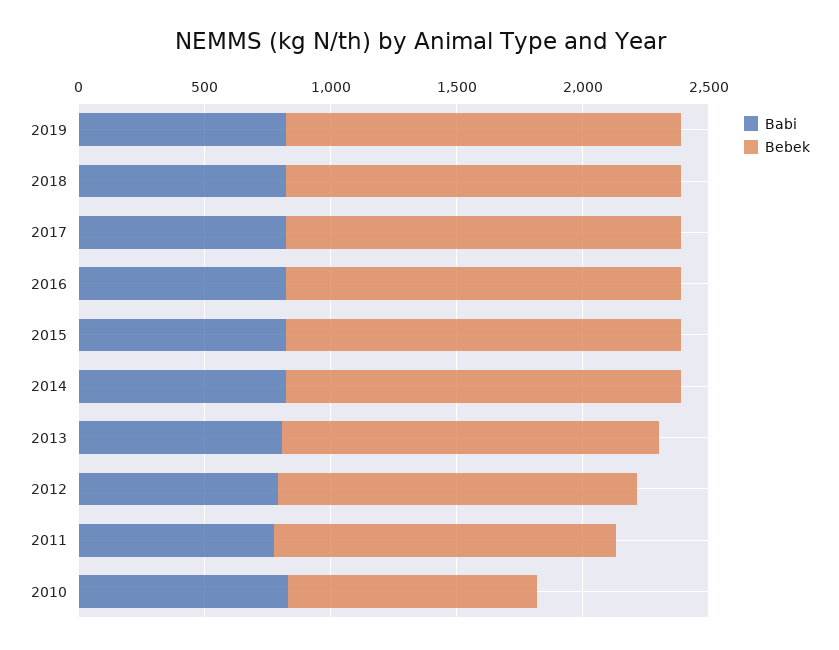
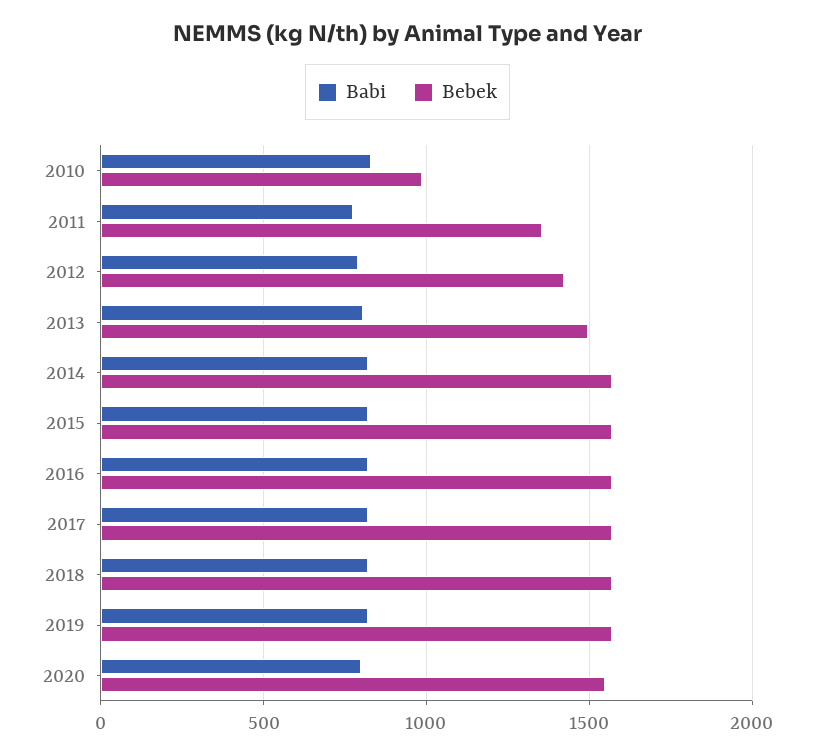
Babi, 2020: none -> 800
Bebek, 2020: none -> 1550

